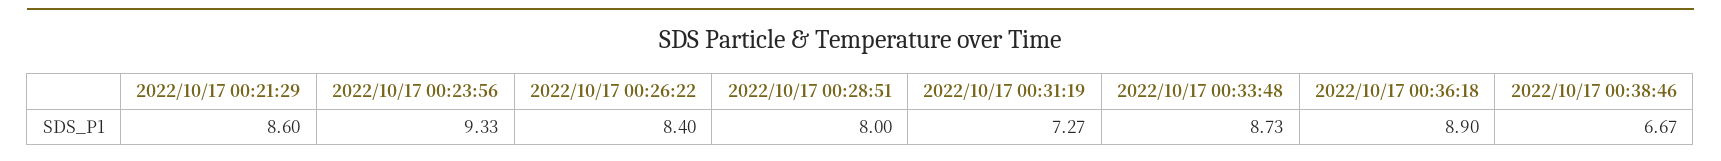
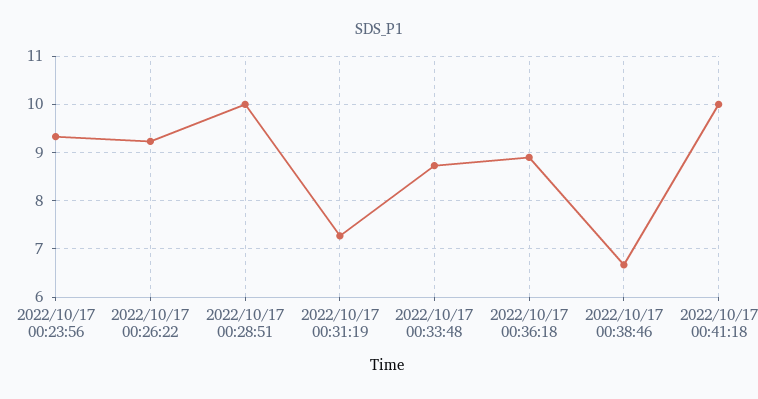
2022/10/17 00:21:29: 8.6 -> none
2022/10/17 00:26:22: 8.4 -> 9.2
2022/10/17 00:28:51: 8 -> 10
2022/10/17 00:41:18: none -> 10

